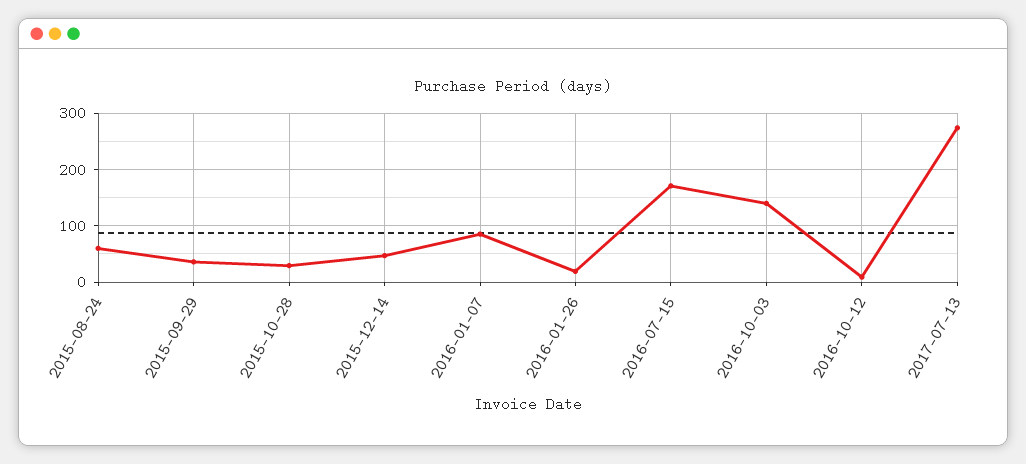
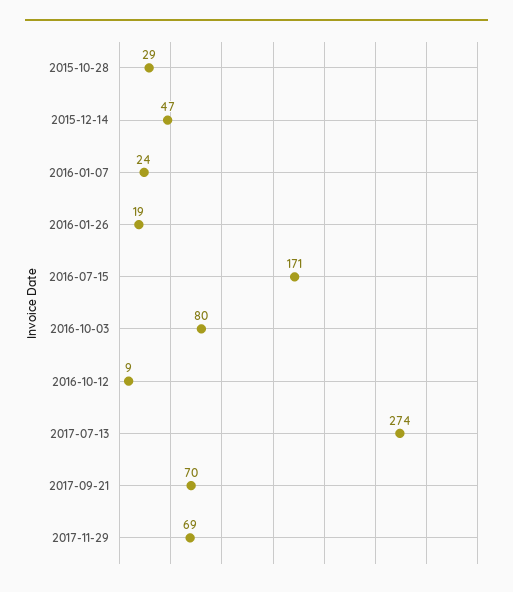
2015-08-24: 60 -> none
2015-09-29: 40 -> none
2016-01-07: 80 -> 24
2016-10-03: 140 -> 80
2017-09-21: none -> 70
2017-11-29: none -> 69

